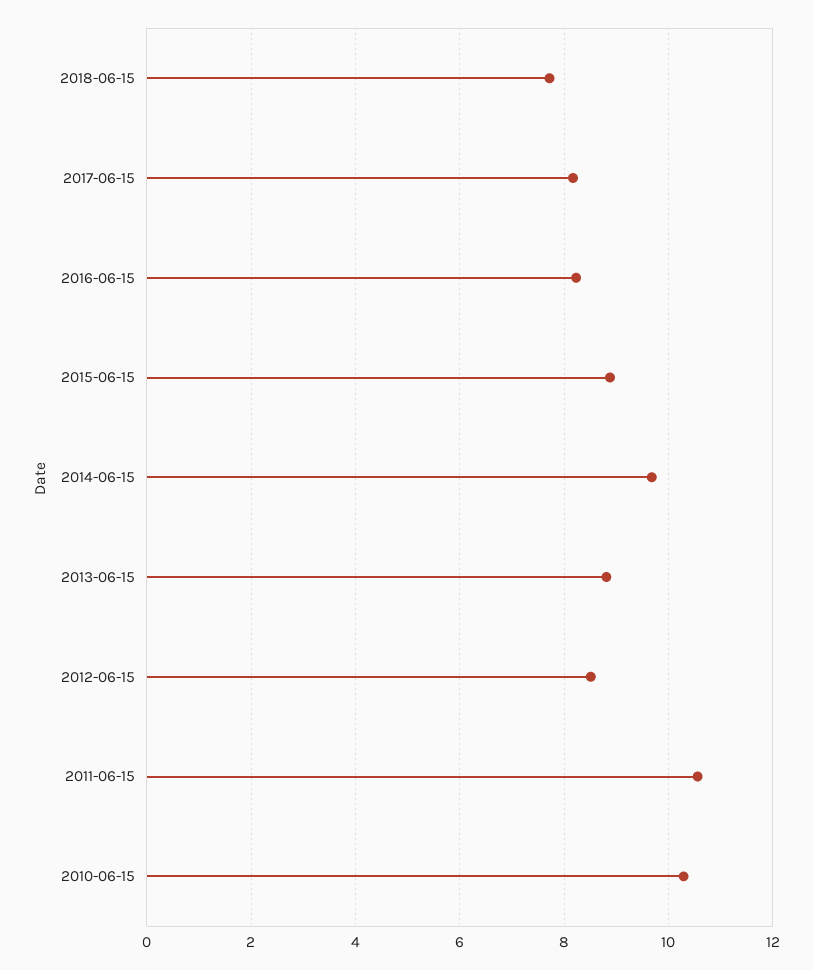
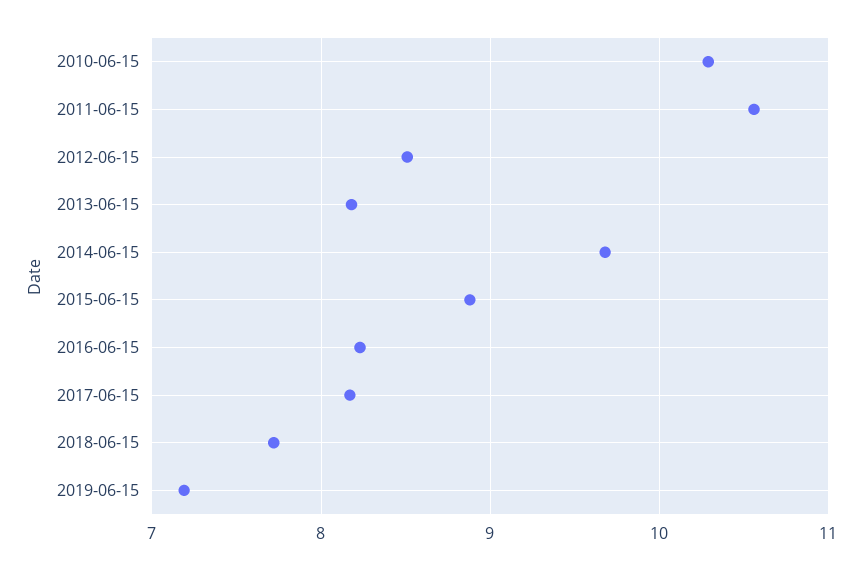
2013-06-15: 8.8 -> 8.2
2019-06-15: none -> 7.2

